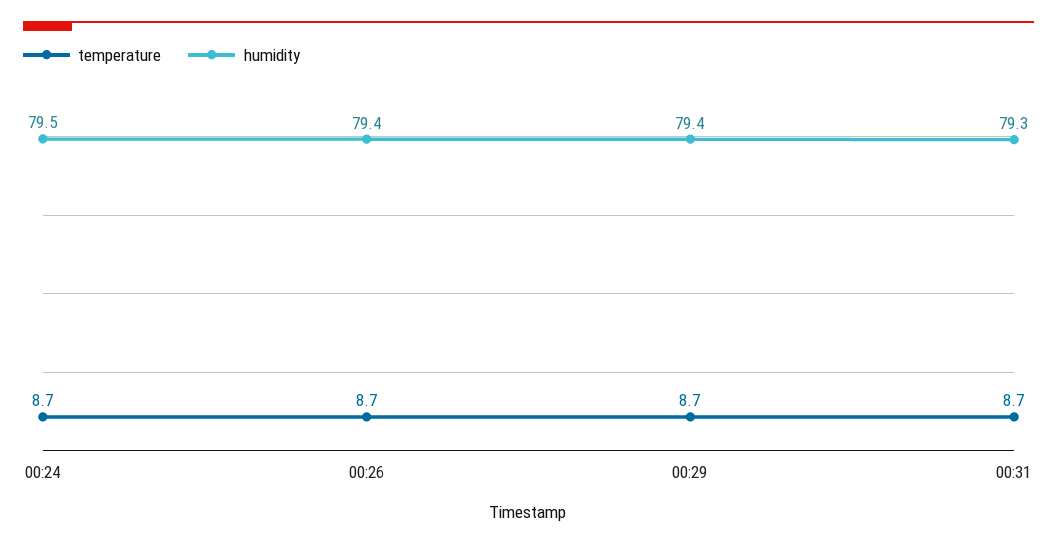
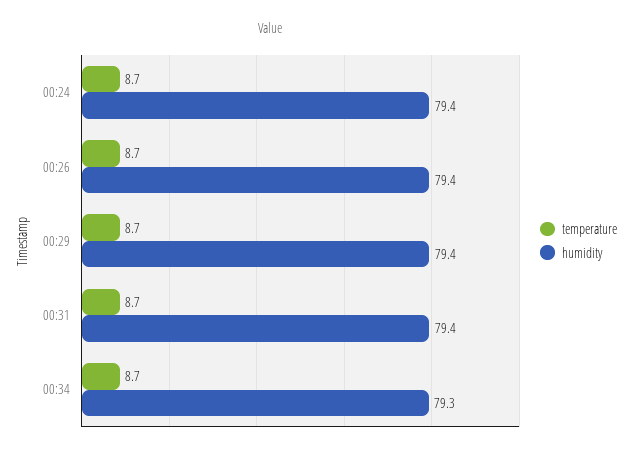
humidity, 00:24: 79.5 -> 79.4
humidity, 00:31: 79.3 -> 79.4
temperature, 00:34: none -> 8.7
humidity, 00:34: none -> 79.3

